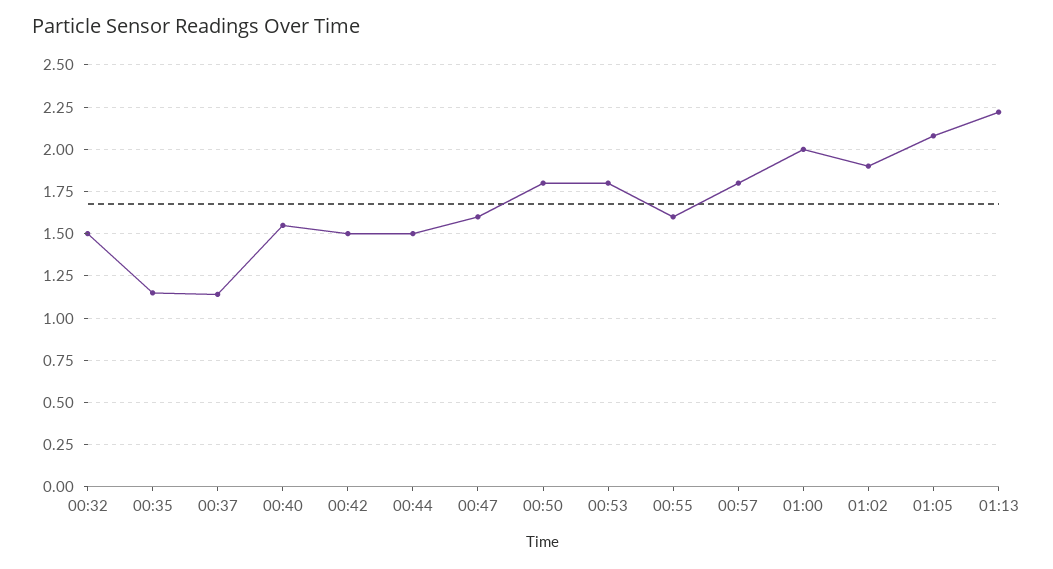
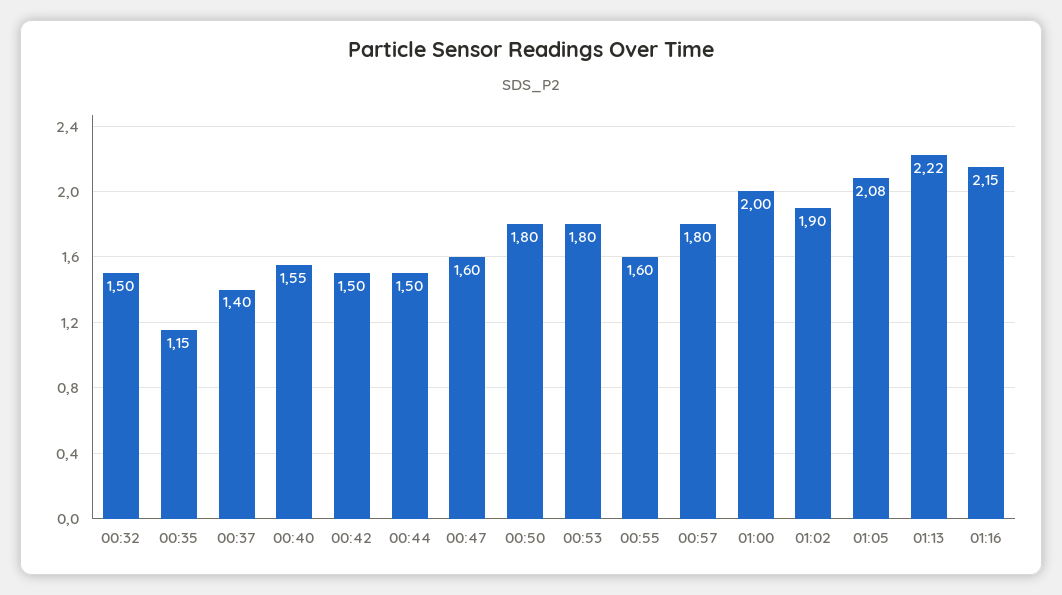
00:37: 1.15 -> 1.4
01:16: none -> 2.15

